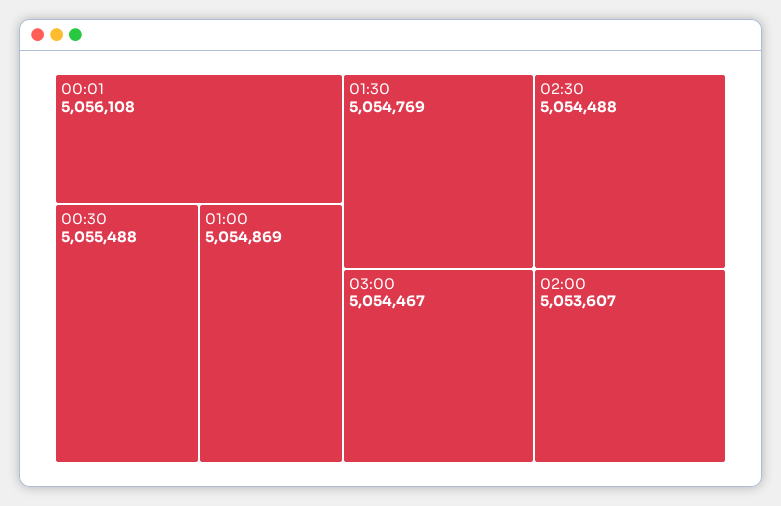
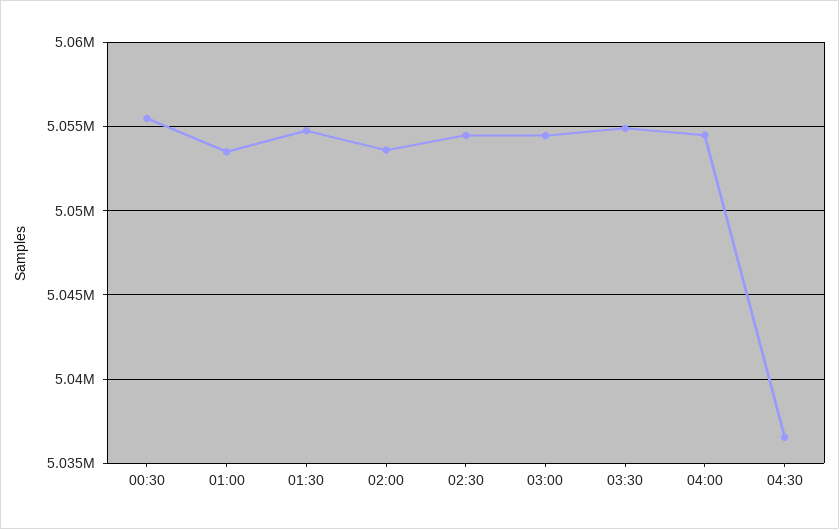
00:01: 5056108 -> none
01:00: 5054869 -> 5053500
03:30: none -> 5055000
04:00: none -> 5054500
04:30: none -> 5036500

